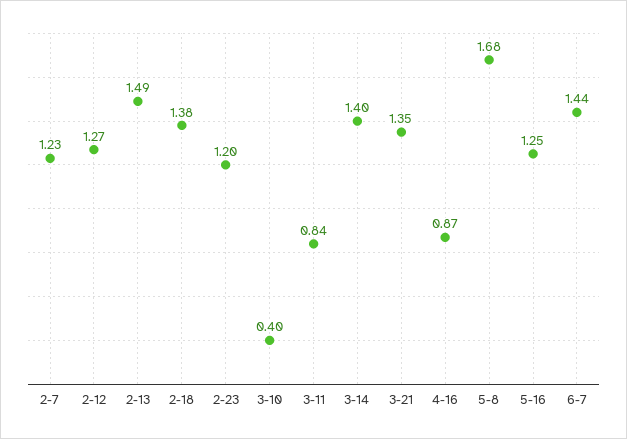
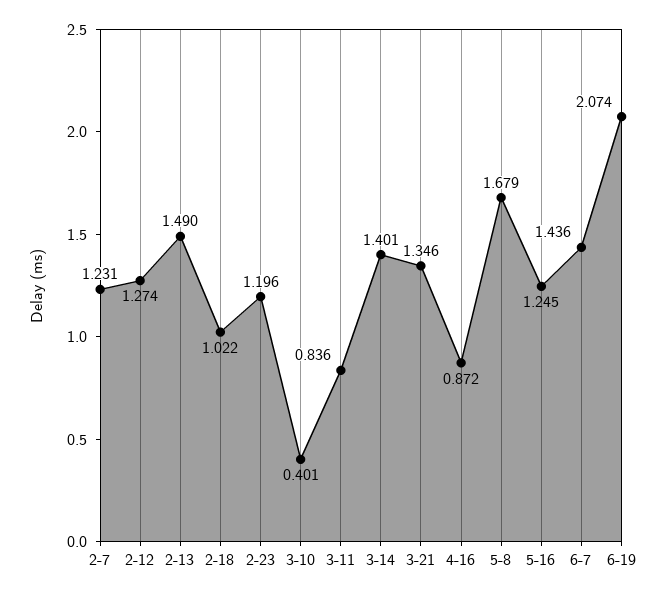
2-18: 1.38 -> 1.022
6-19: none -> 2.074

